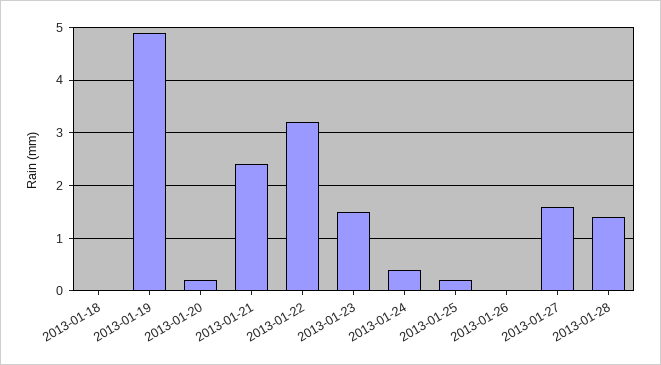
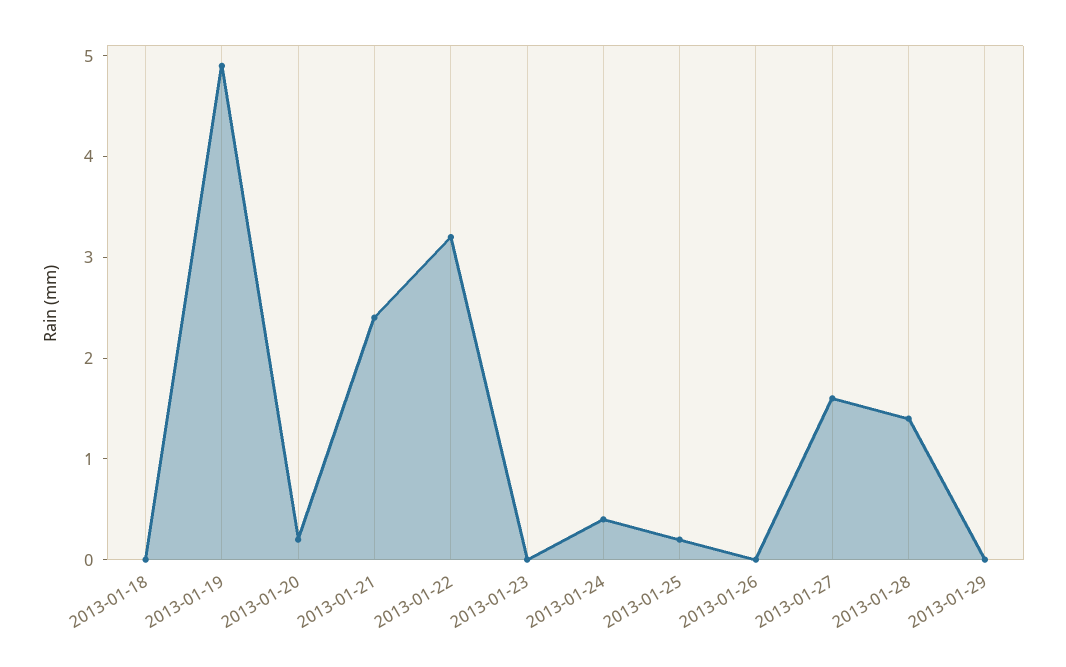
2013-01-23: 1.5 -> 0
2013-01-29: none -> 0

